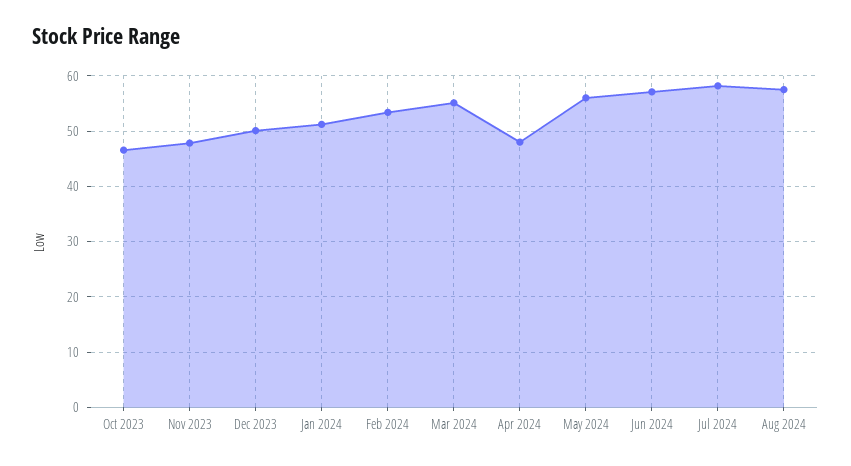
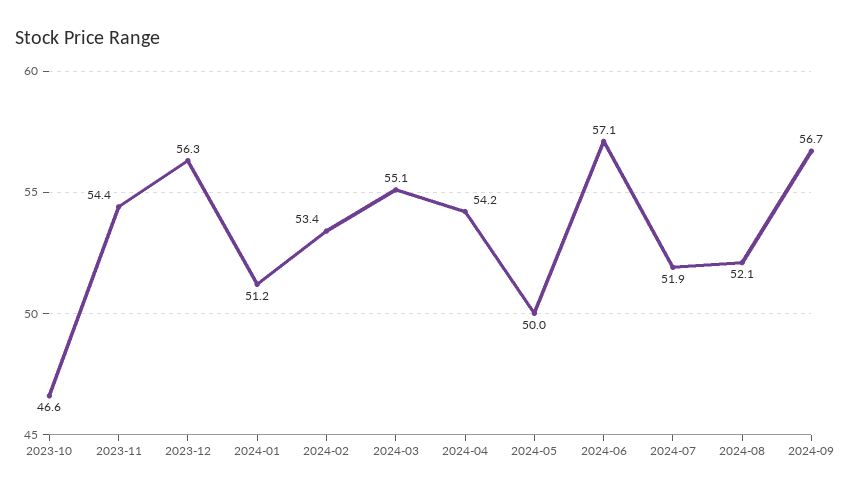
Nov 2023: 48 -> 54.4
Dec 2023: 50 -> 56.3
Apr 2024: 48 -> 54.2
May 2024: 56 -> 50
Jul 2024: 58 -> 51.9
Aug 2024: 58 -> 52.1
2024-09: none -> 56.7

